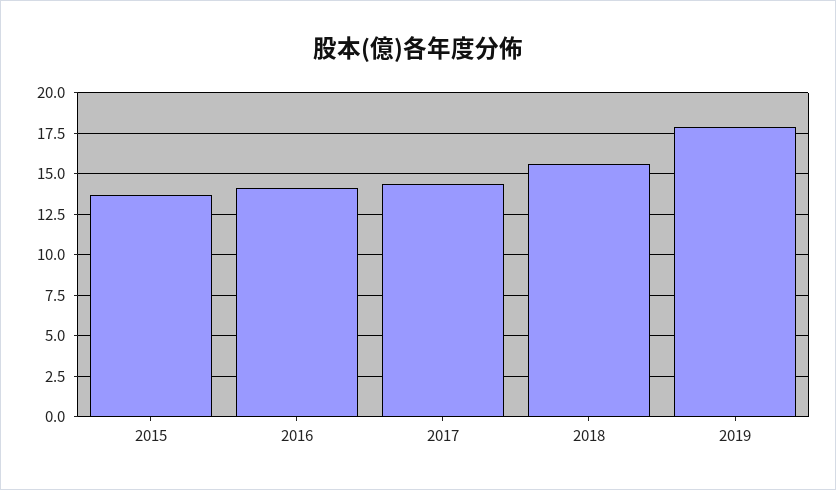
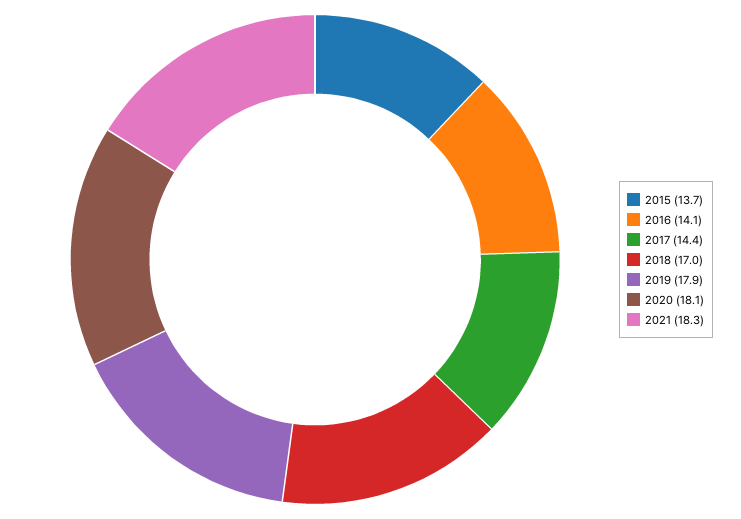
2018: 15.5 -> 17
2020: none -> 18.1
2021: none -> 18.3

